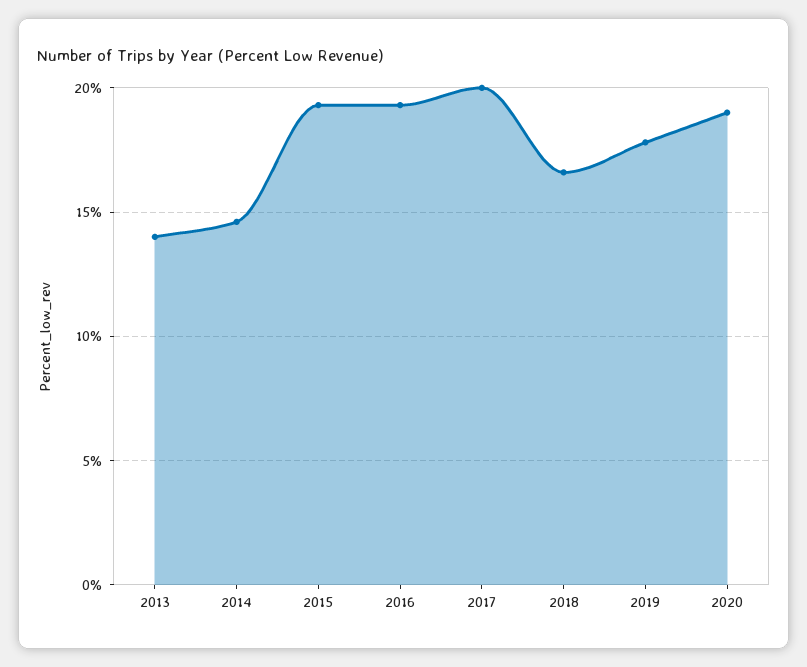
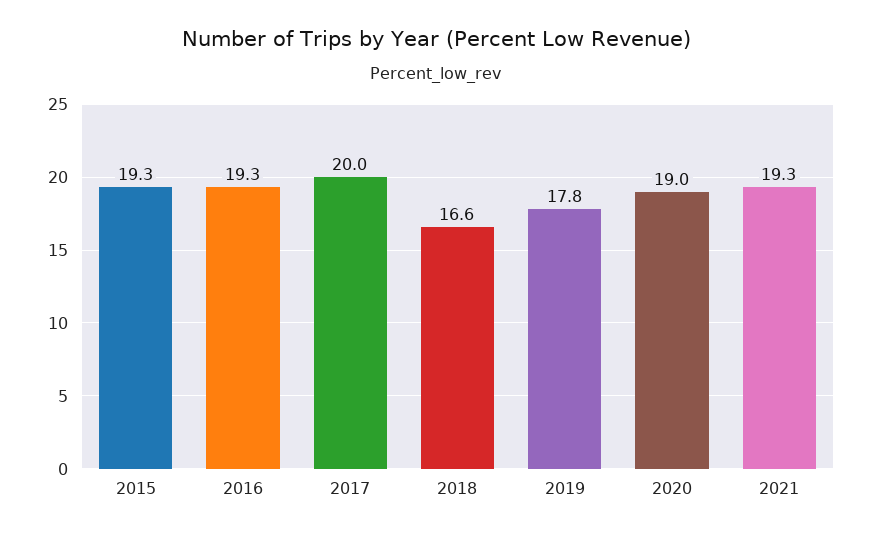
2013: 14 -> none
2014: 14.5 -> none
2021: none -> 19.3

